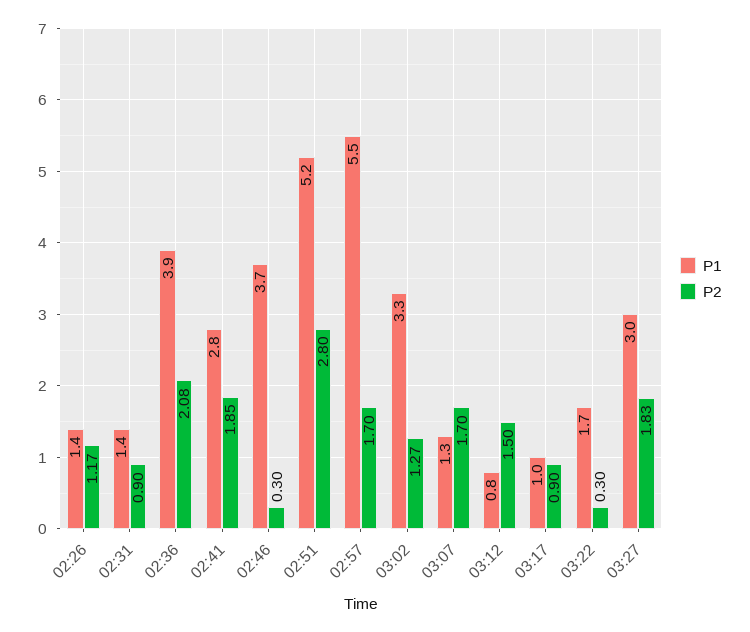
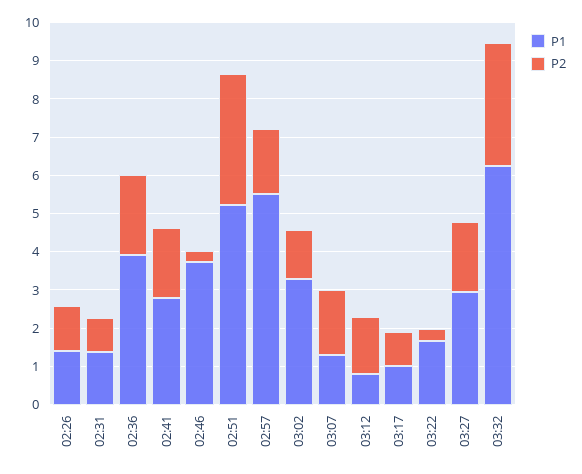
P2, 02:51: 2.8 -> 3.5
P1, 03:32: none -> 6.25
P2, 03:32: none -> 3.25

